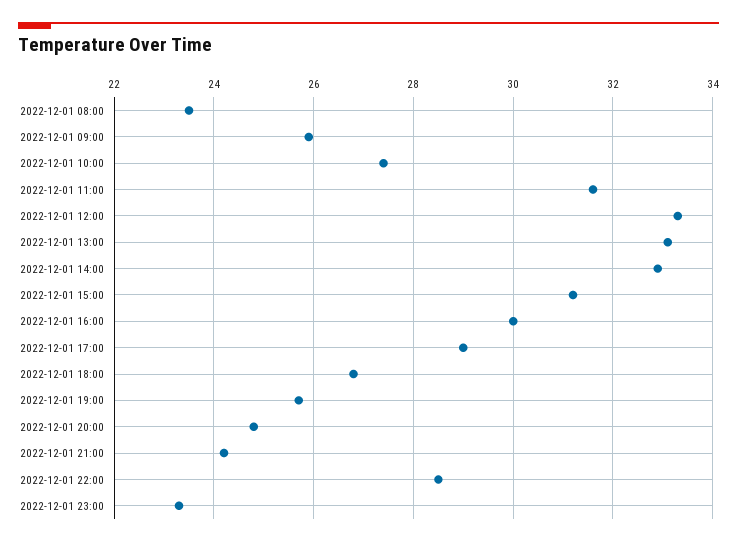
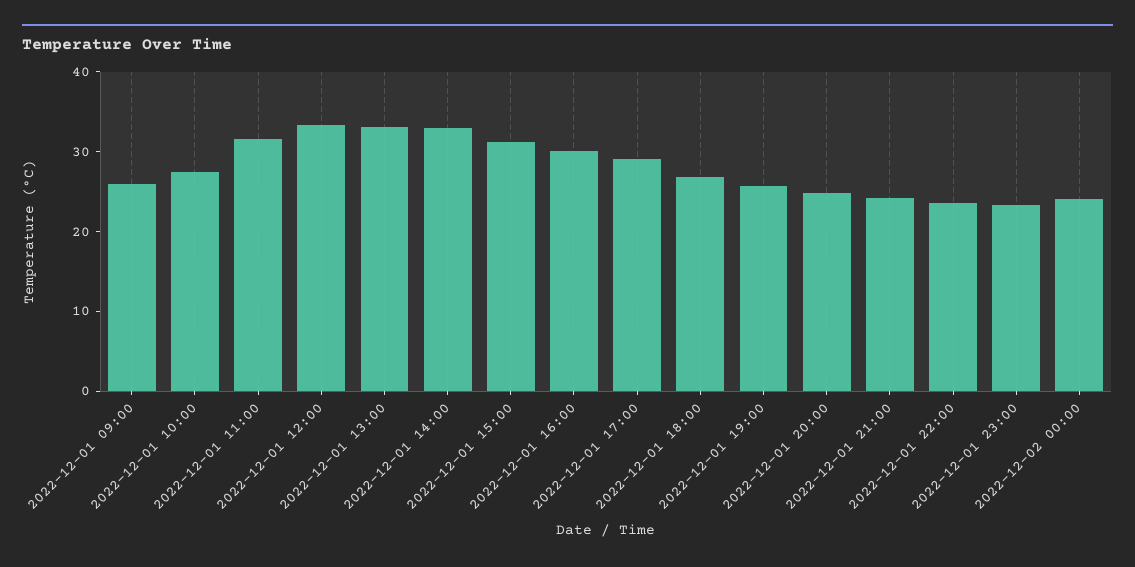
2022-12-01 08:00: 23.5 -> none
2022-12-01 22:00: 28.5 -> 24
2022-12-02 00:00: none -> 24

